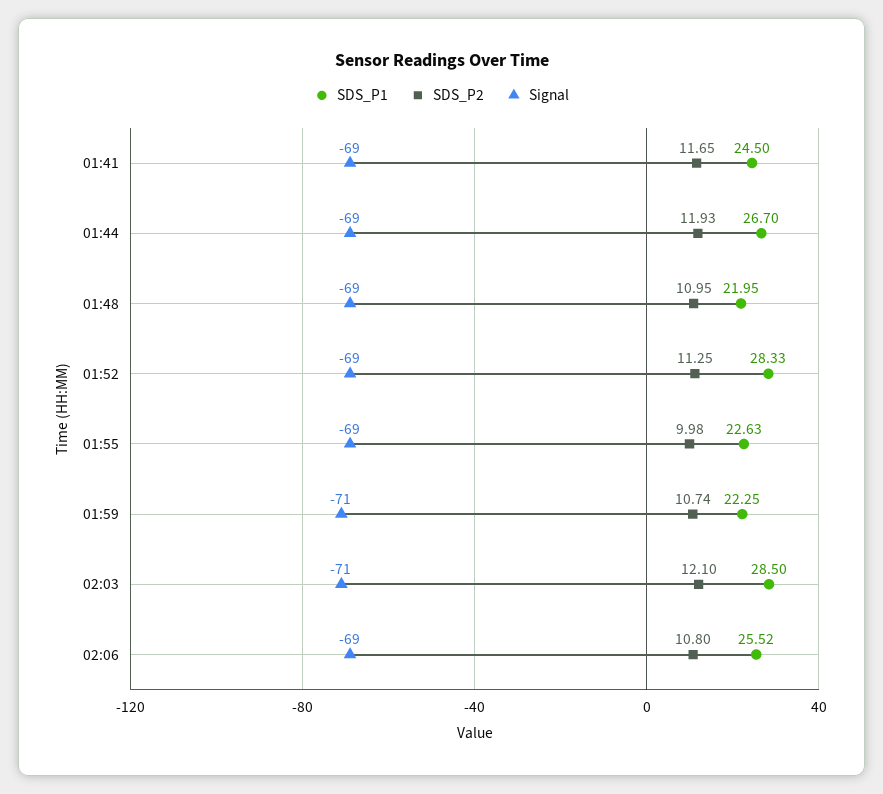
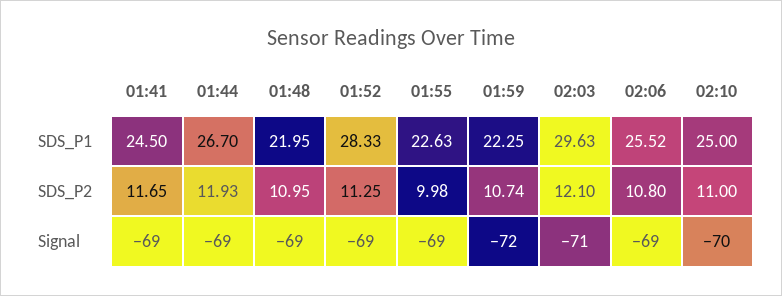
Signal, 01:59: -71 -> -72
SDS_P1, 02:03: 28.5 -> 29.63
SDS_P1, 02:10: none -> 25
SDS_P2, 02:10: none -> 11
Signal, 02:10: none -> -70

